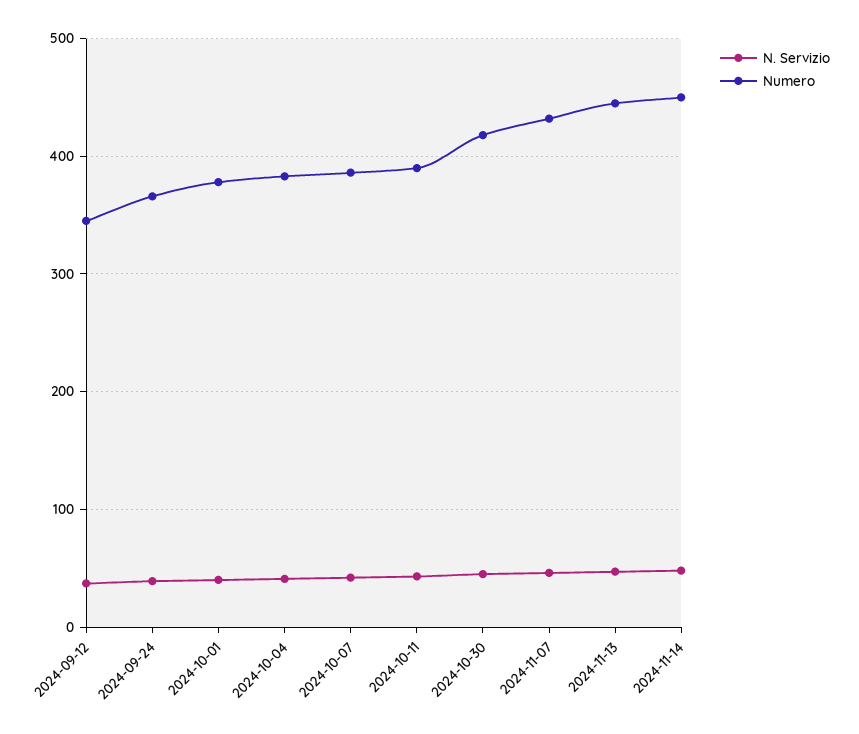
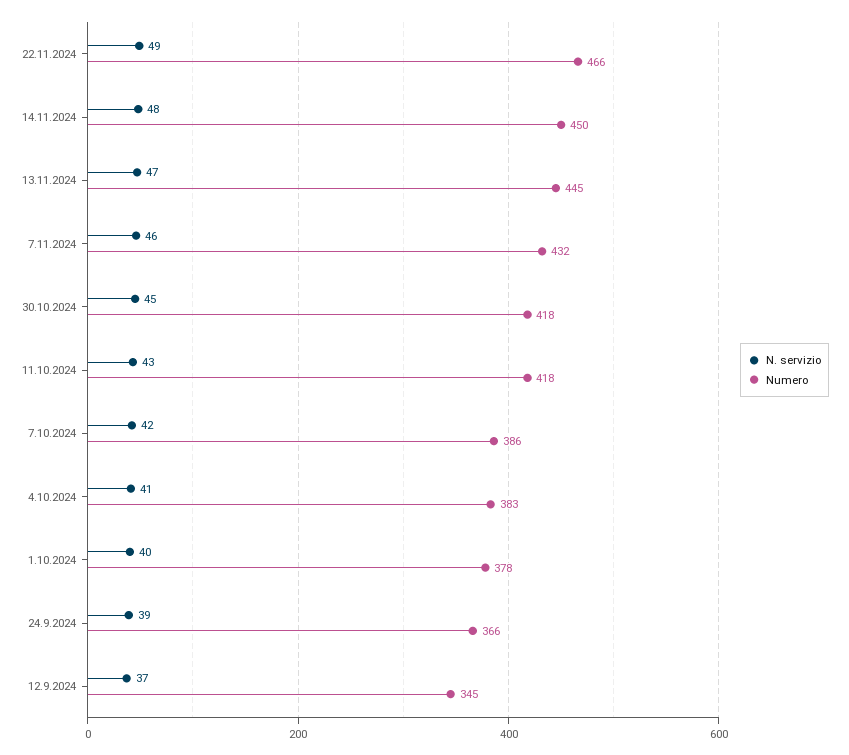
Numero, 2024-10-11: 390 -> 418
N. Servizio, 22.11.2024: none -> 49
Numero, 22.11.2024: none -> 466

